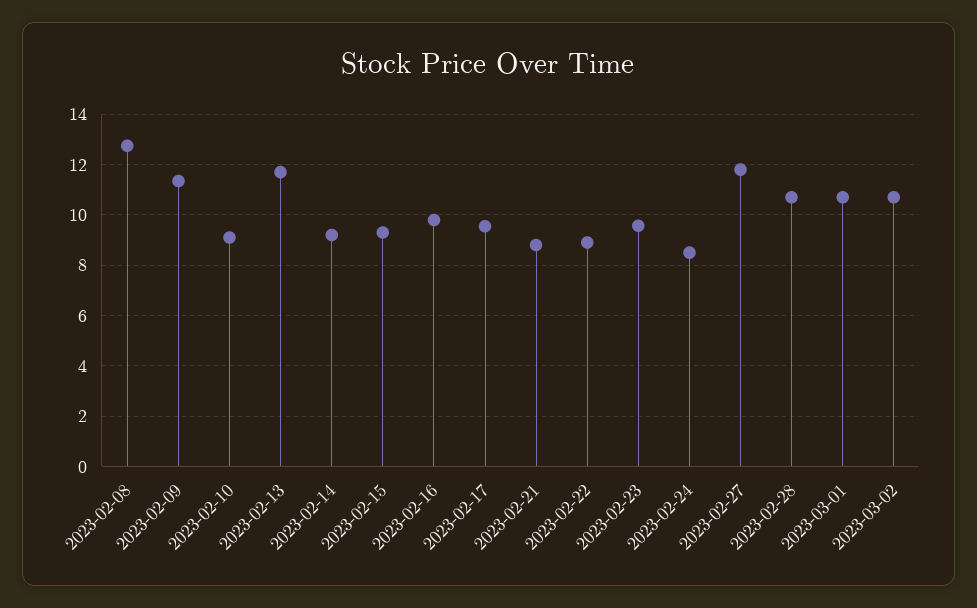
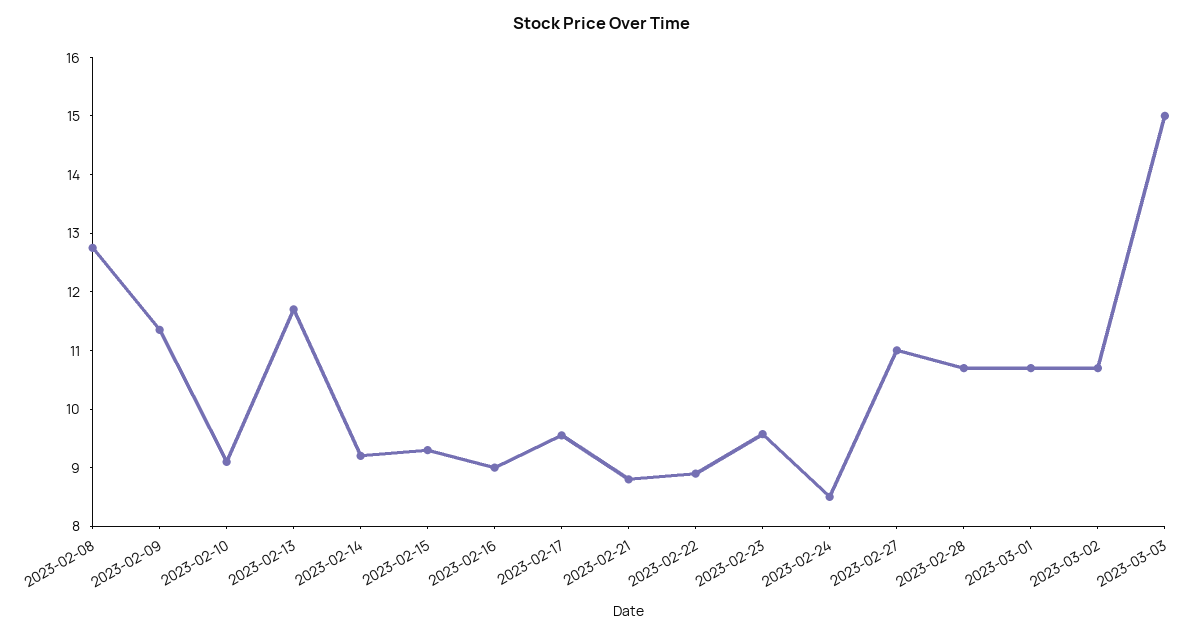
2023-02-16: 9.75 -> 9
2023-02-27: 11.75 -> 11
2023-03-03: none -> 15

